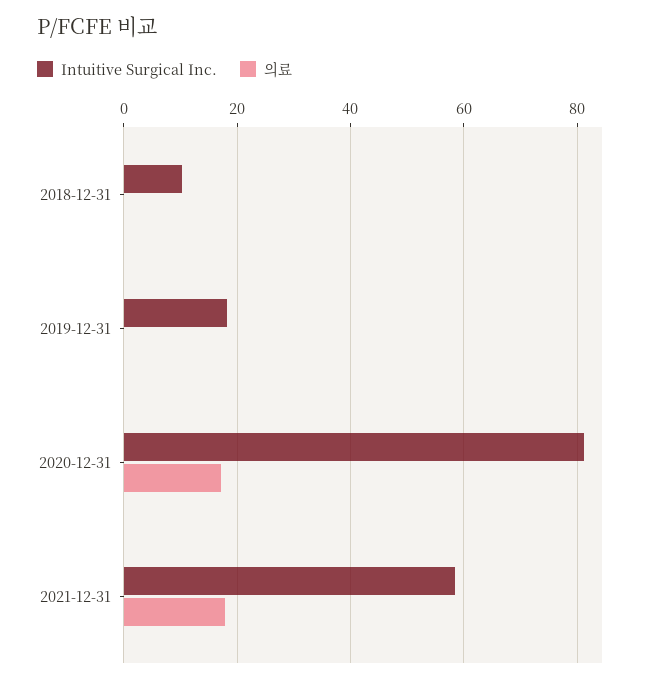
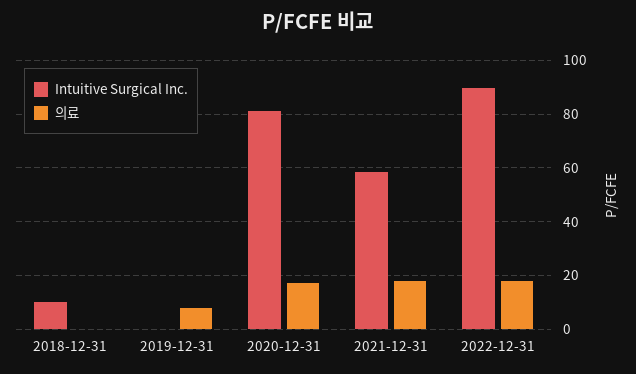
Intuitive Surgical Inc., 2019-12-31: 18 -> 0
의료, 2019-12-31: 0 -> 7.5
Intuitive Surgical Inc., 2022-12-31: none -> 90
의료, 2022-12-31: none -> 17.5

